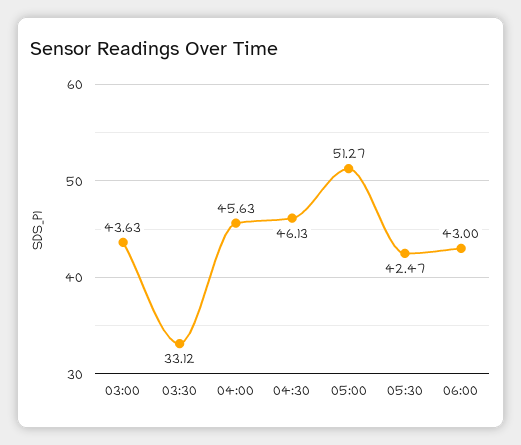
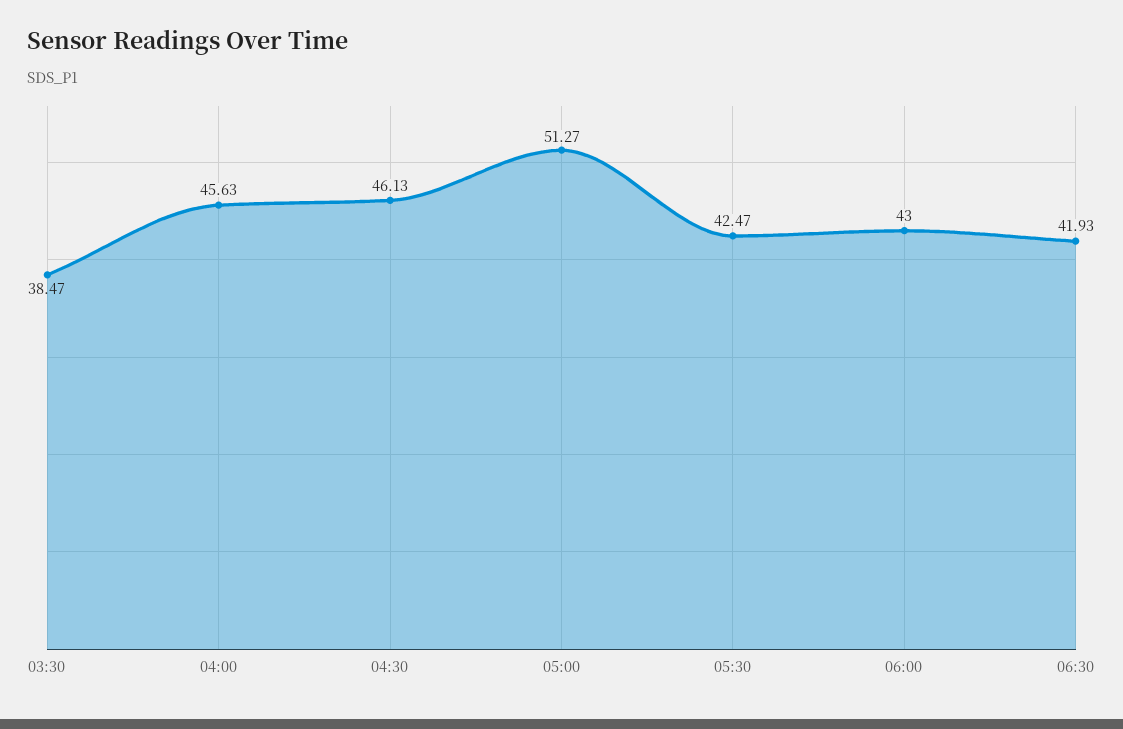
03:00: 43.63 -> none
03:30: 33.12 -> 38.47
06:30: none -> 41.93

